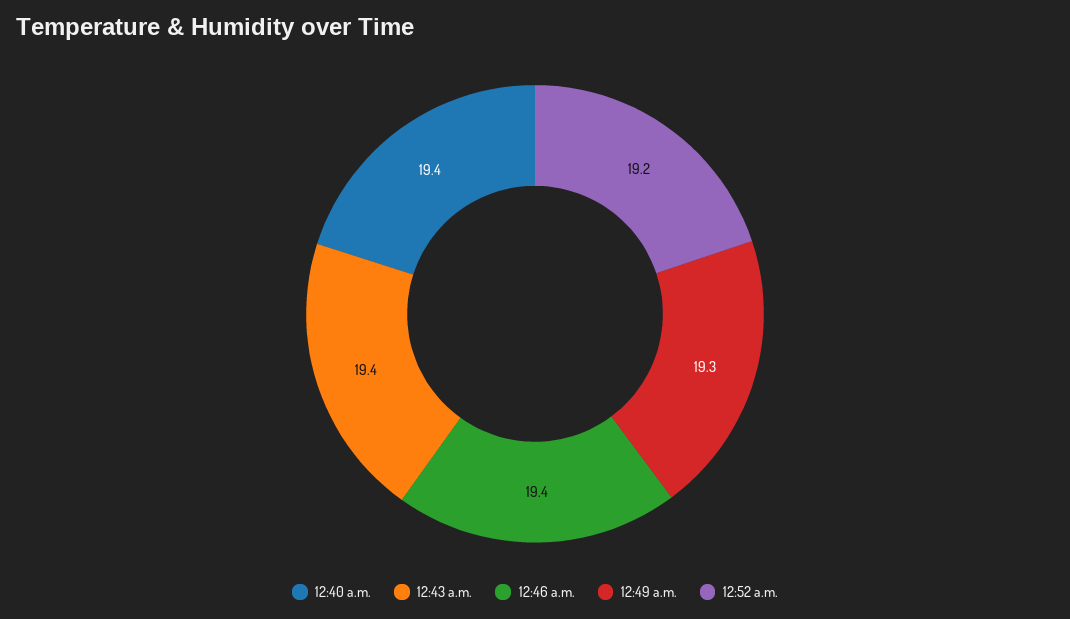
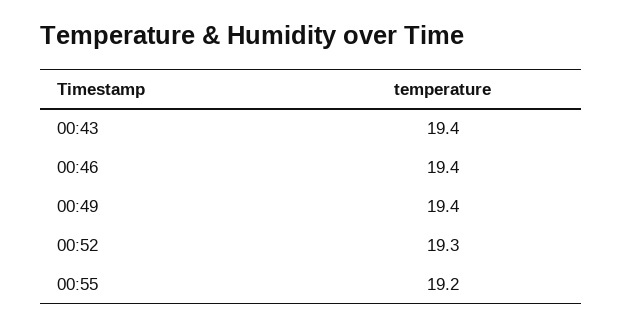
12:40 a.m.: 19.4 -> none
12:49 a.m.: 19.3 -> 19.4
12:52 a.m.: 19.2 -> 19.3
00:55: none -> 19.2

